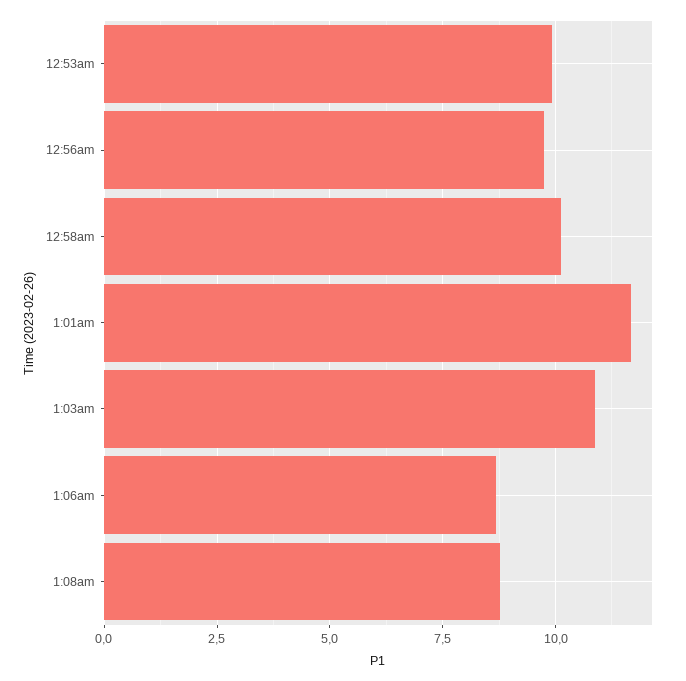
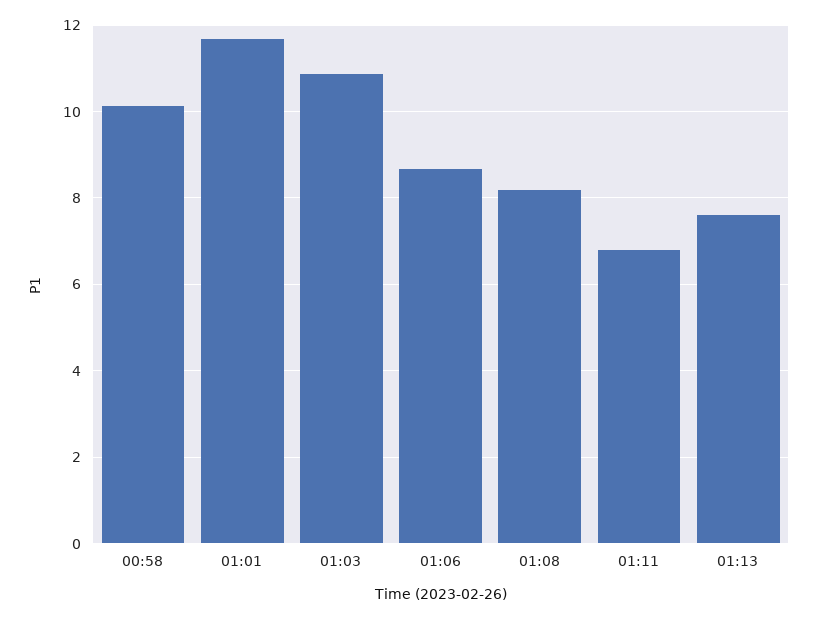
12:53am: 10 -> none
12:56am: 9.75 -> none
1:08am: 8.75 -> 8.2
01:11: none -> 6.8
01:13: none -> 7.6

